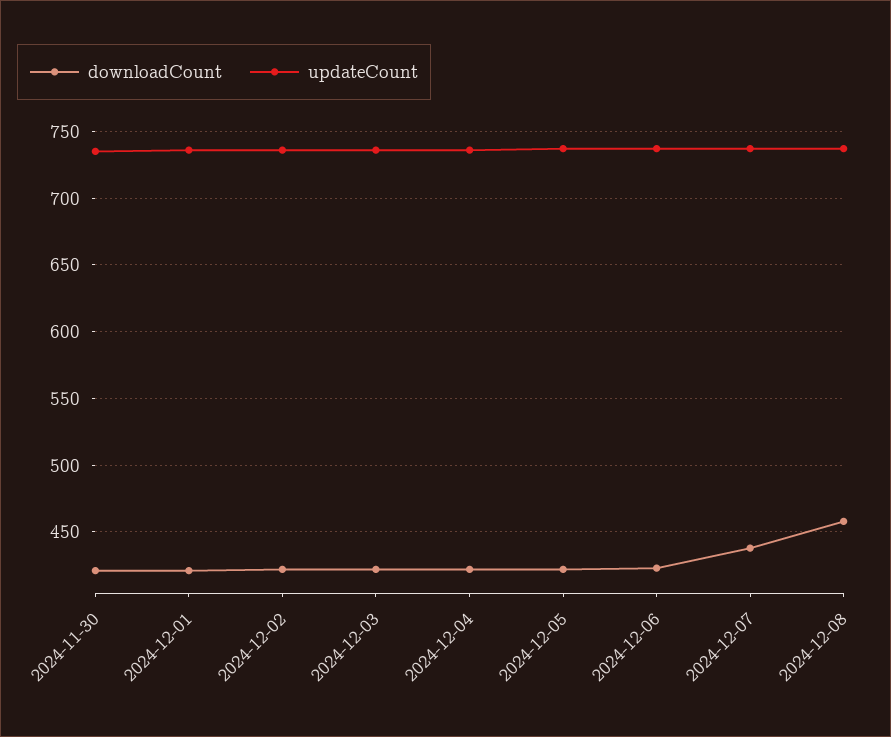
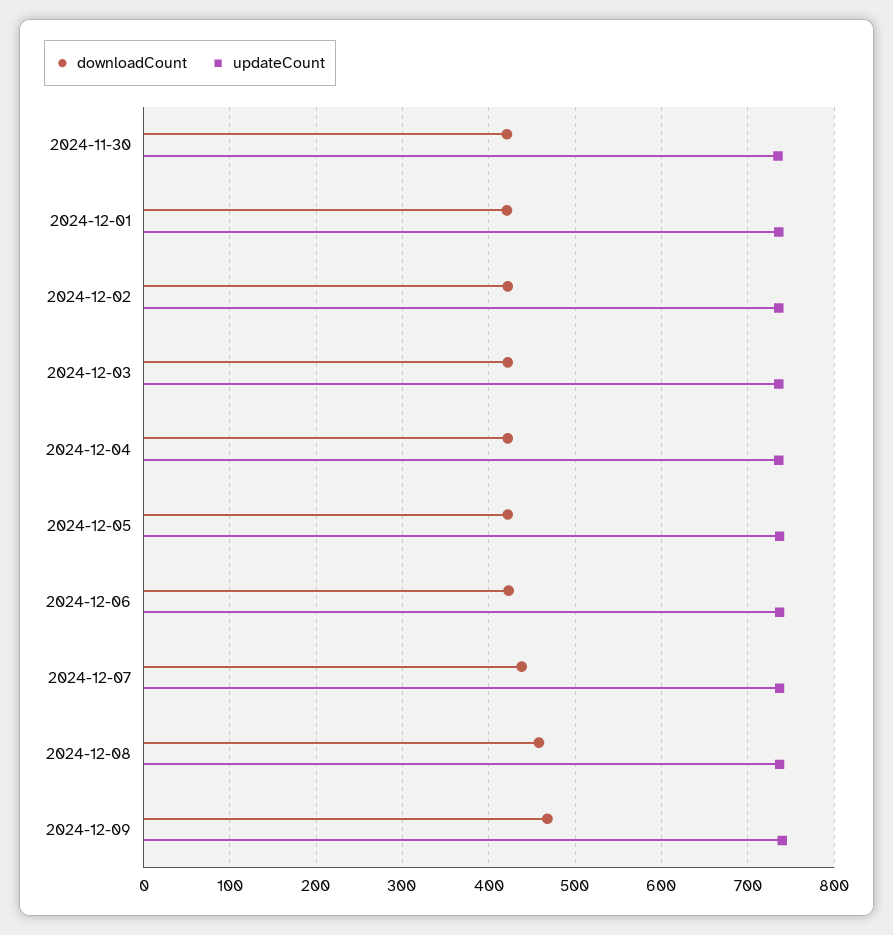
downloadCount, 2024-12-09: none -> 470
updateCount, 2024-12-09: none -> 740

